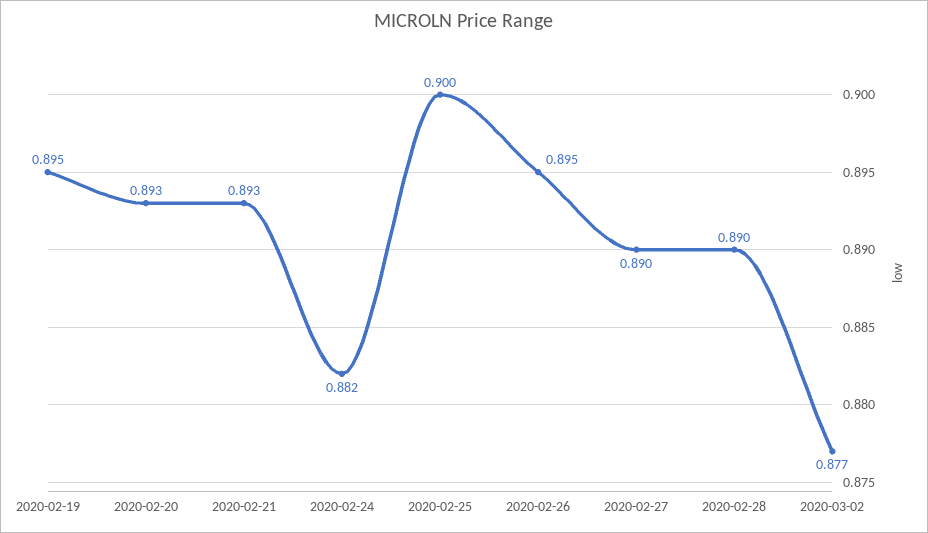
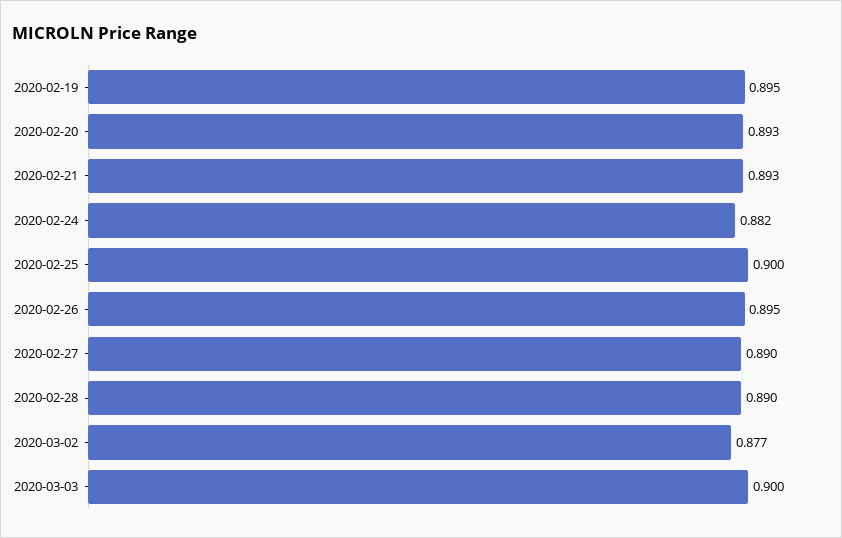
2020-03-03: none -> 0.9

